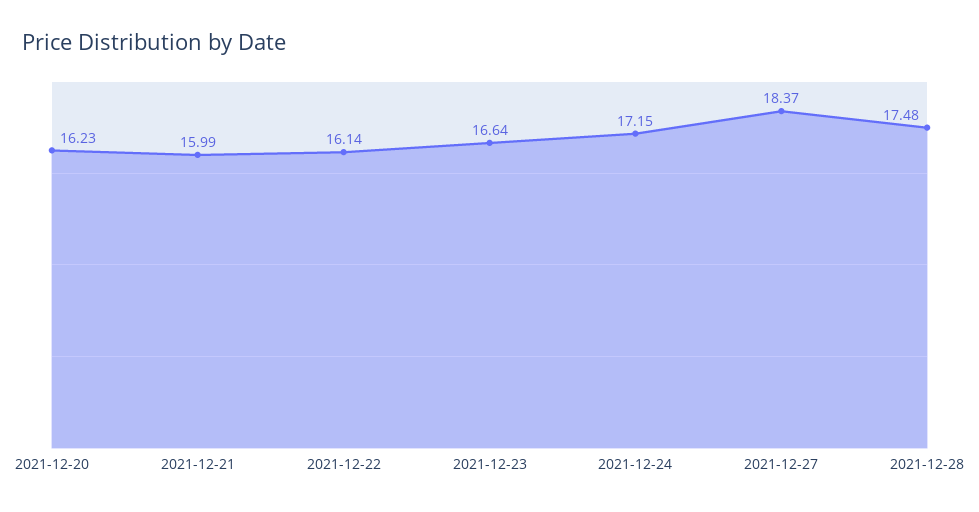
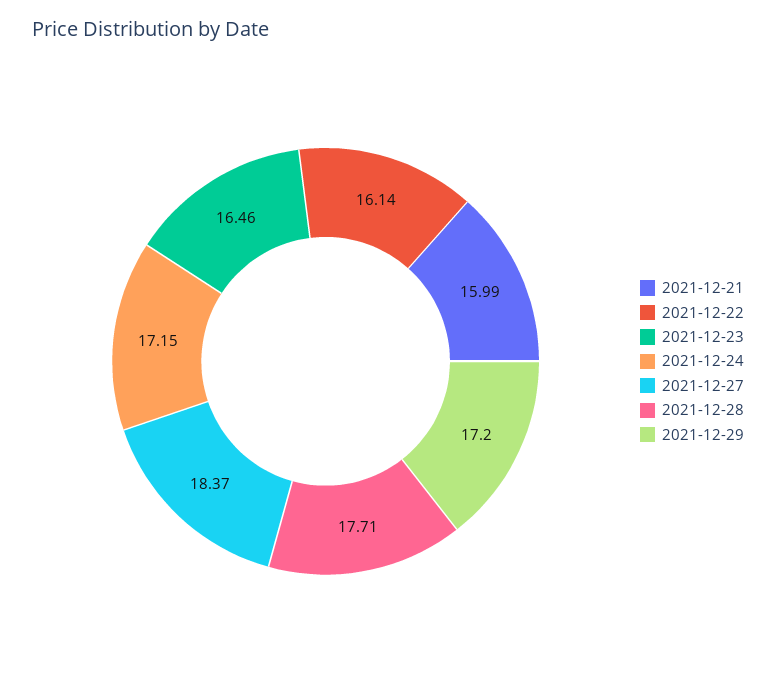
2021-12-20: 16.23 -> none
2021-12-23: 16.64 -> 16.46
2021-12-28: 17.48 -> 17.71
2021-12-29: none -> 17.2

